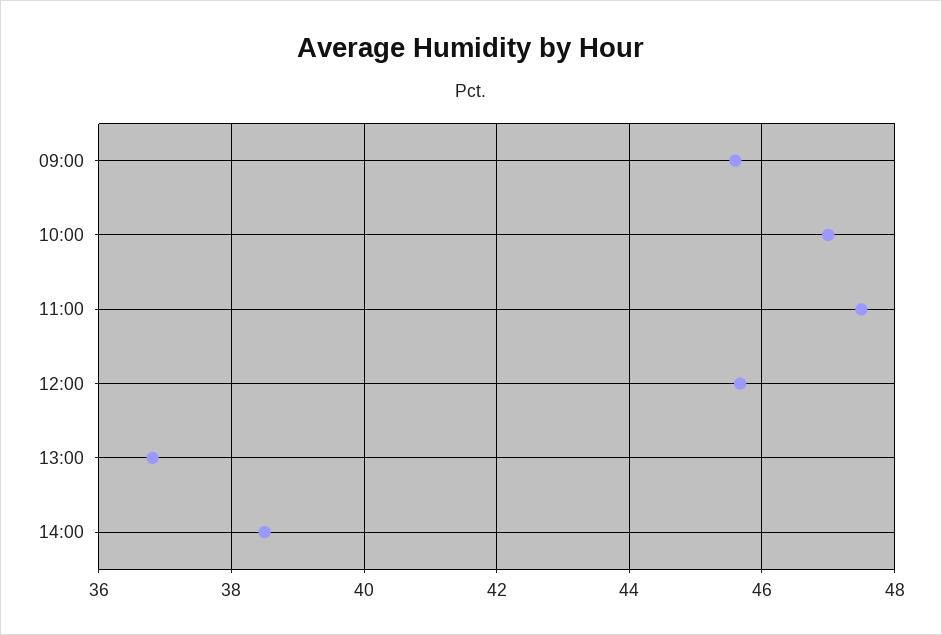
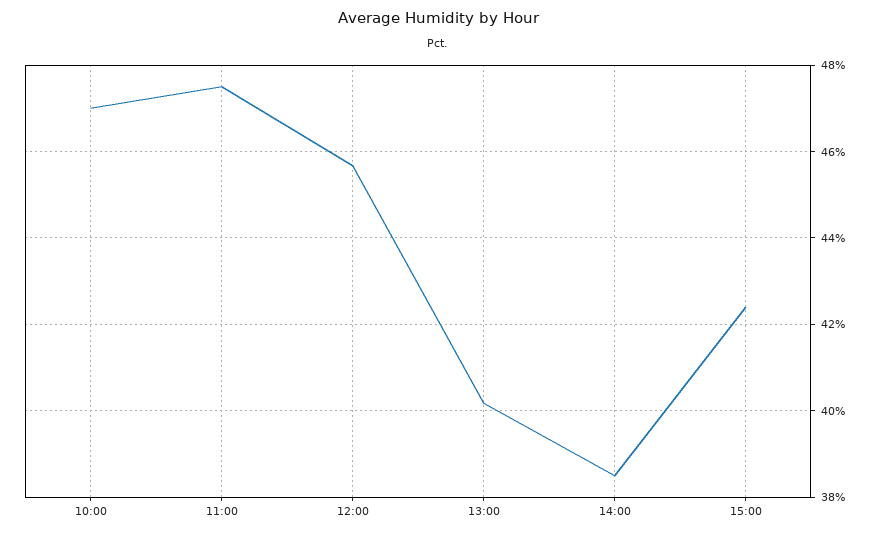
09:00: 45.6 -> none
13:00: 36.8 -> 40.2
15:00: none -> 42.4

